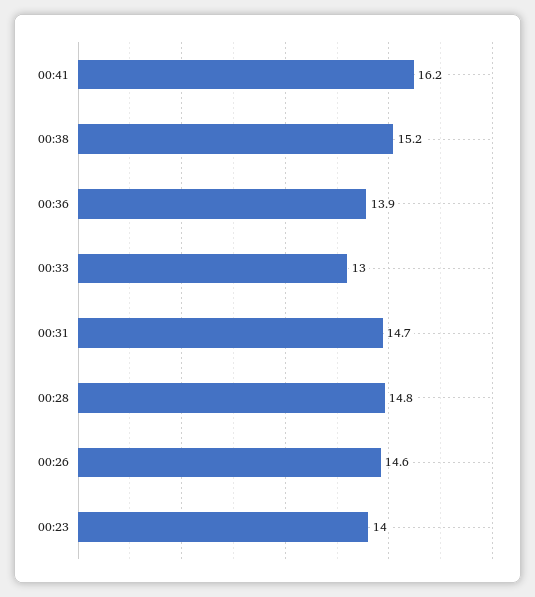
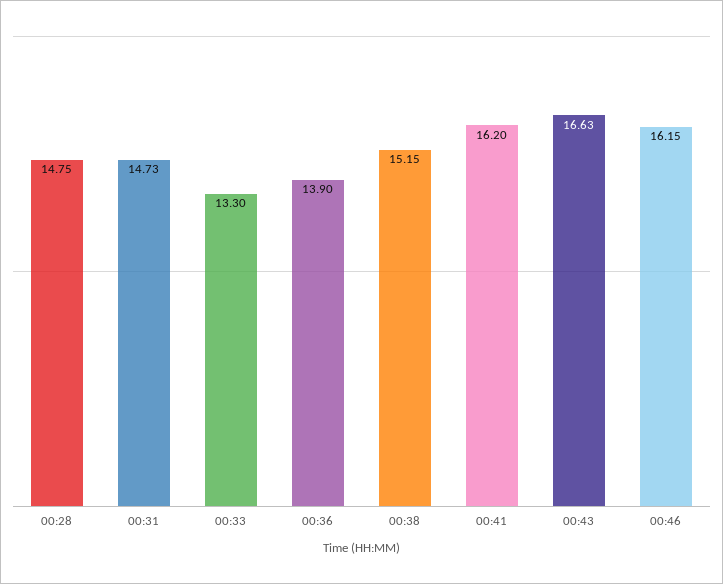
00:33: 13 -> 13.3
00:26: 14.6 -> none
00:23: 14 -> none
00:43: none -> 16.63
00:46: none -> 16.15

